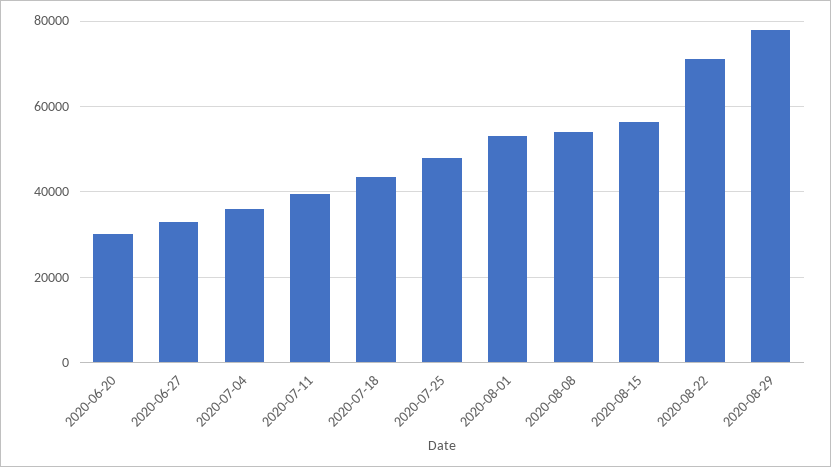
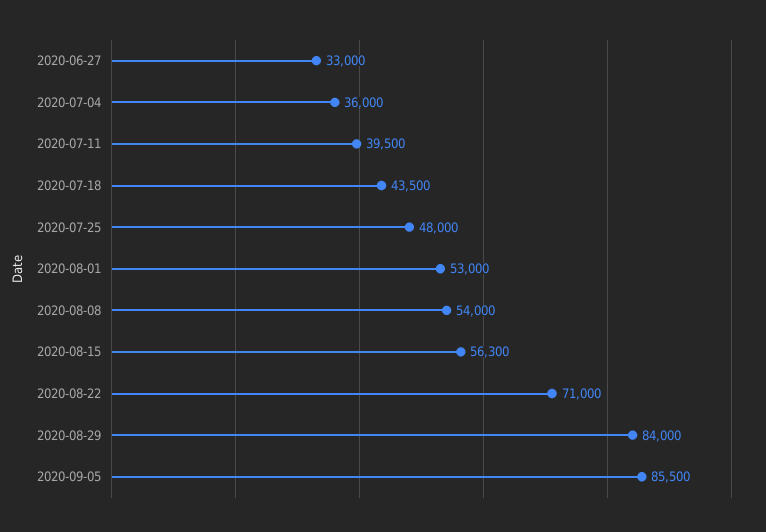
2020-06-20: 30000 -> none
2020-08-29: 78000 -> 84000
2020-09-05: none -> 85500

